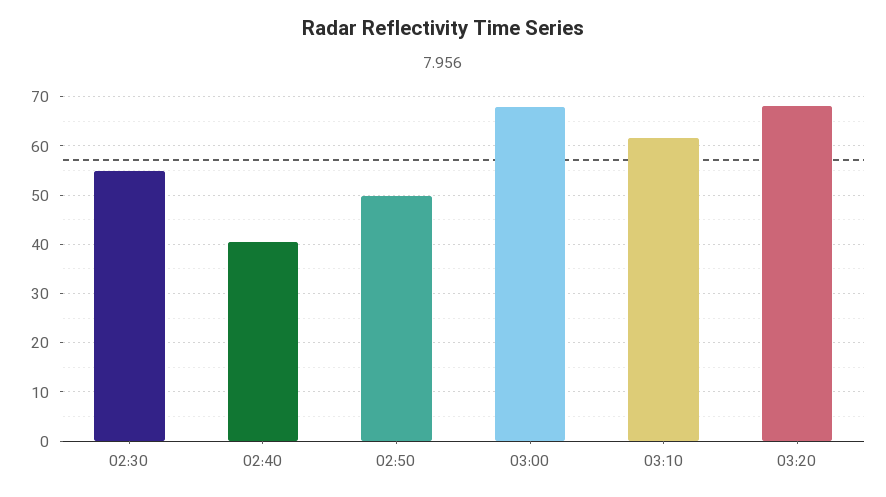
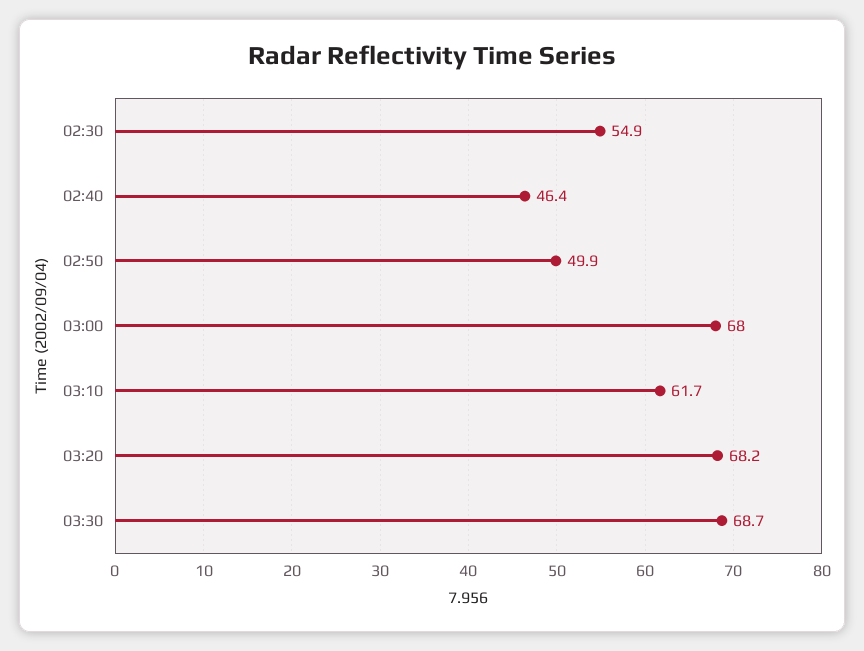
02:40: 40 -> 46.4
03:30: none -> 68.7

